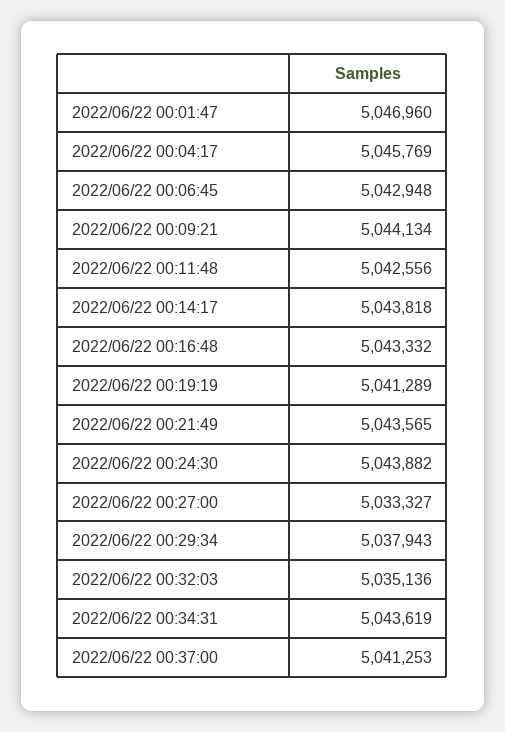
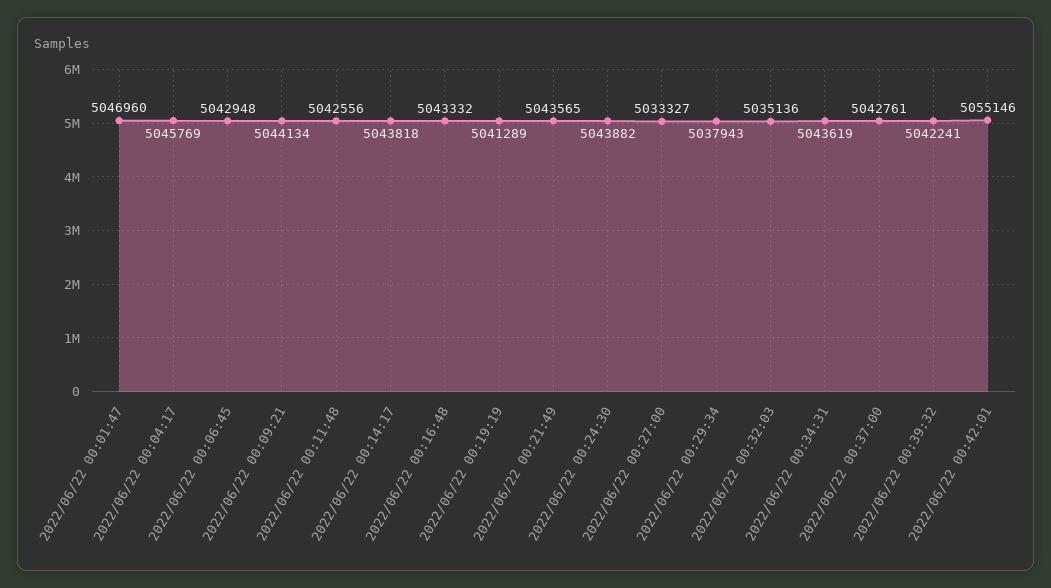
2022/06/22 00:37:00: 5041253 -> 5042761
2022/06/22 00:39:32: none -> 5042241
2022/06/22 00:42:01: none -> 5055146

